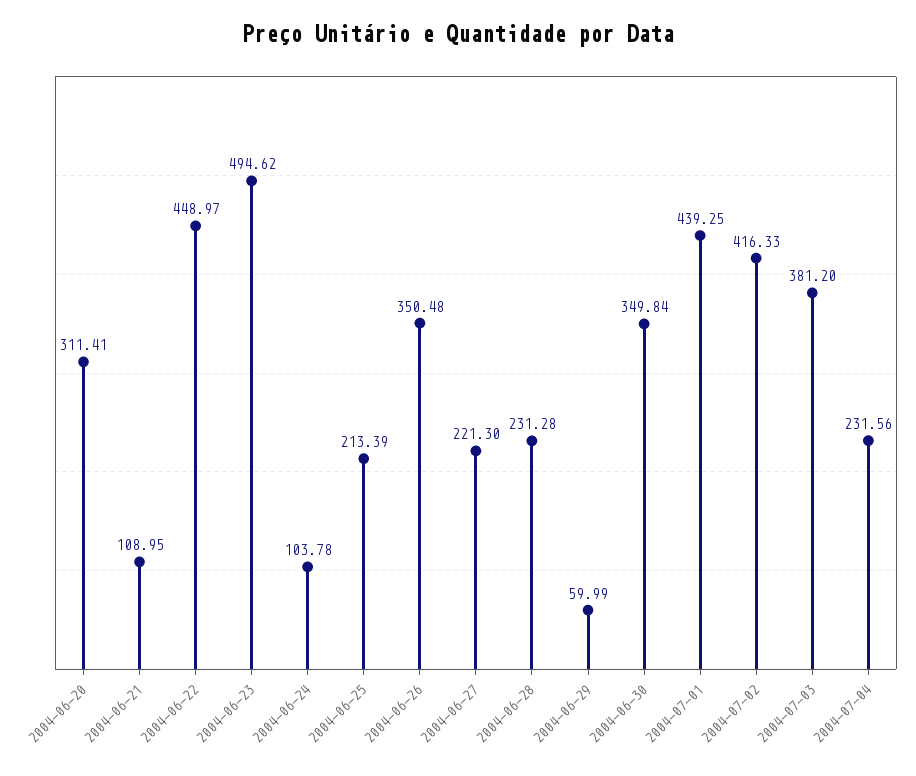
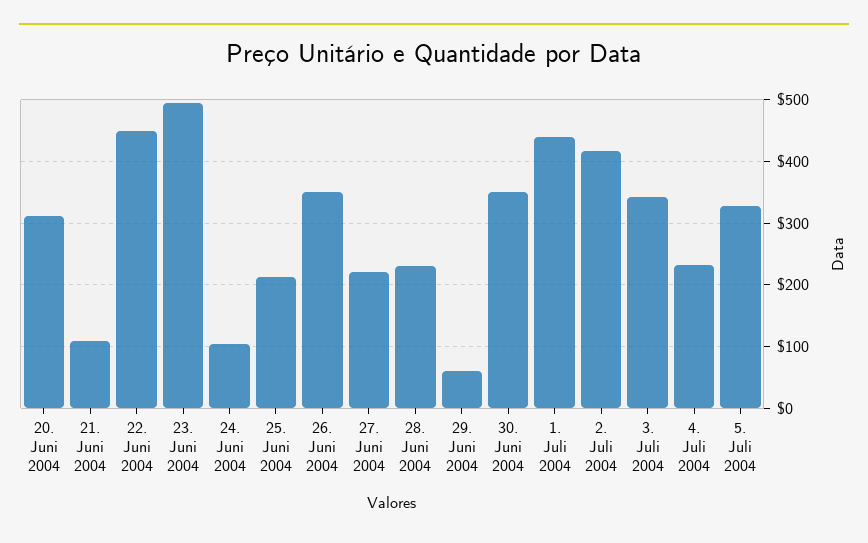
2004-07-03: 381.2 -> 340
5. Juli 2004: none -> 330

